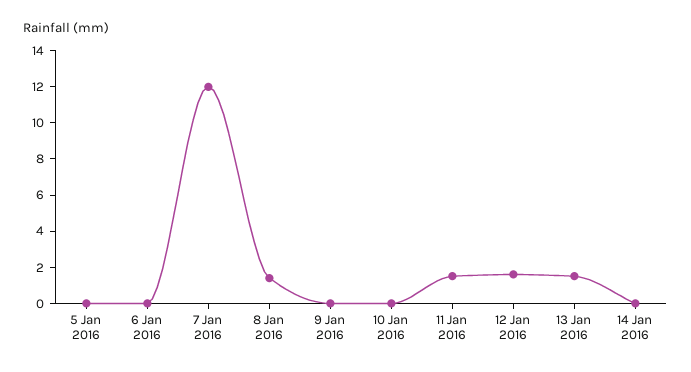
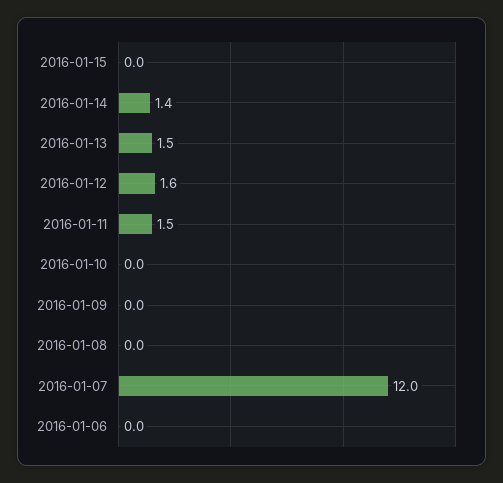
5 Jan 2016: 0 -> none
8 Jan 2016: 1.5 -> 0
14 Jan 2016: 0 -> 1.4
2016-01-15: none -> 0

